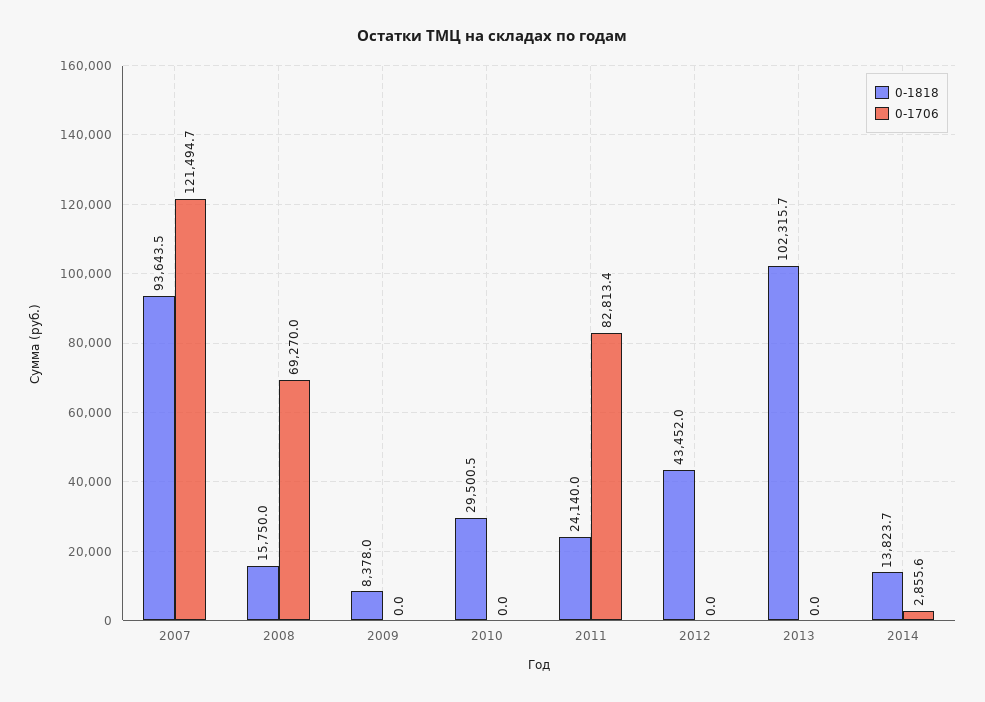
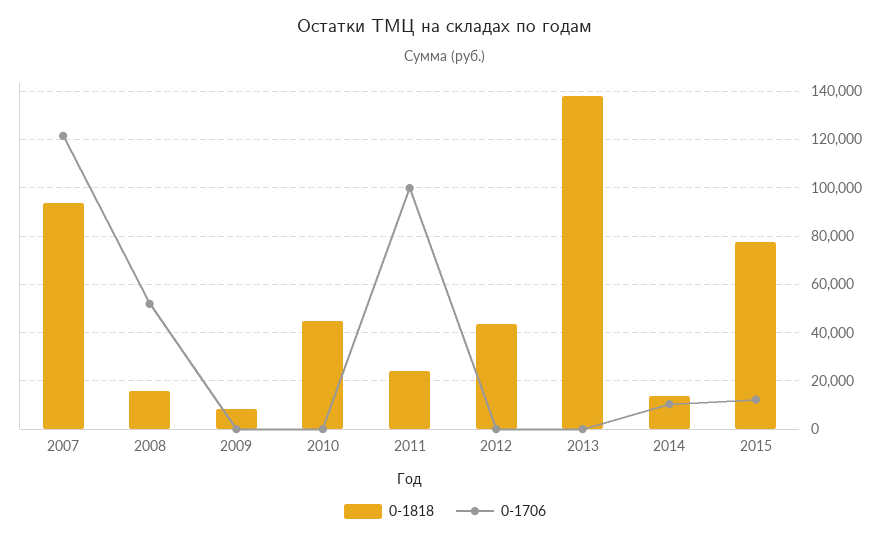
0-1706, 2008: 69270 -> 52500
0-1818, 2010: 29500.5 -> 45000
0-1706, 2011: 82813.4 -> 100000
0-1818, 2013: 102315.7 -> 137500
0-1706, 2014: 2855.6 -> 10000
0-1818, 2015: none -> 77500
0-1706, 2015: none -> 12500

